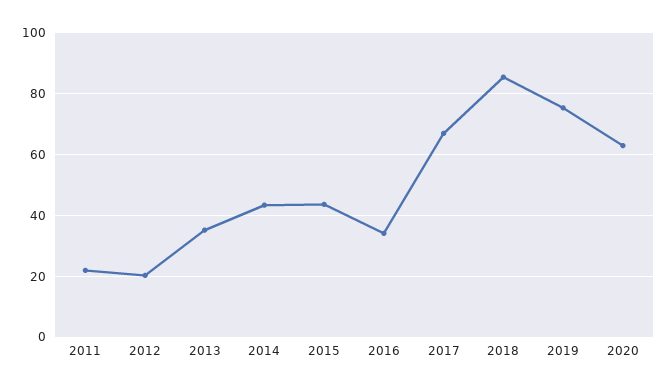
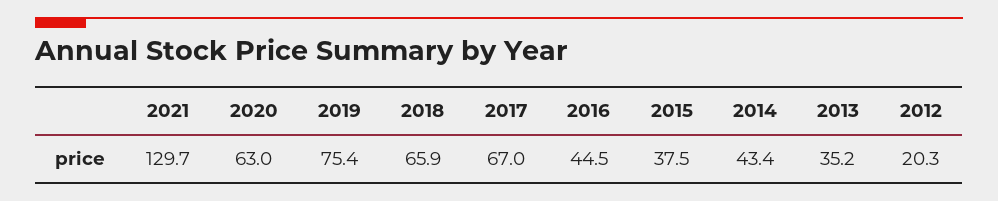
2011: 22 -> none
2015: 44 -> 37.5
2016: 34 -> 44.5
2018: 86 -> 65.9
2021: none -> 129.7

